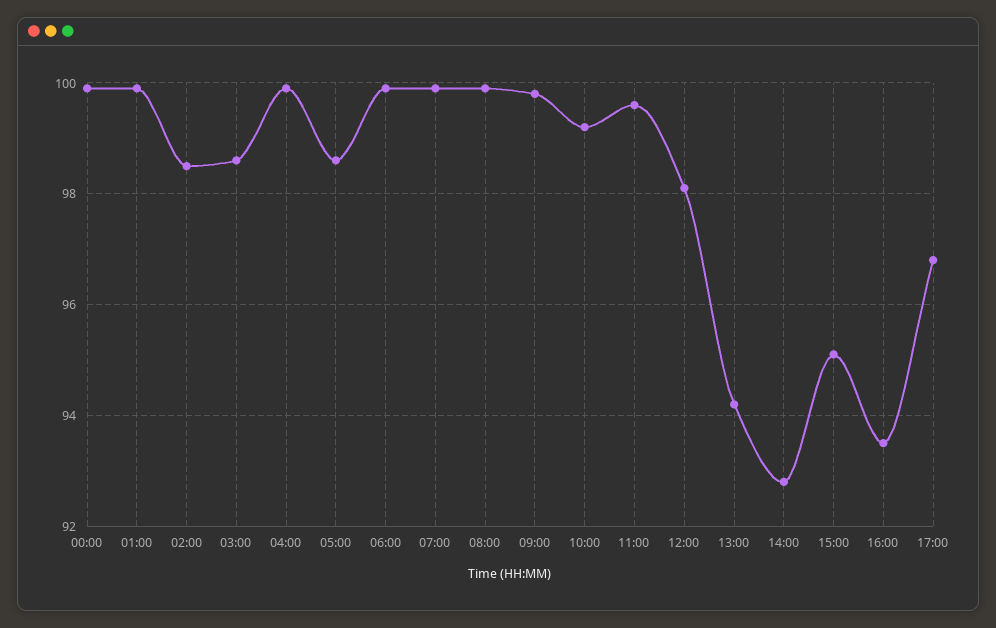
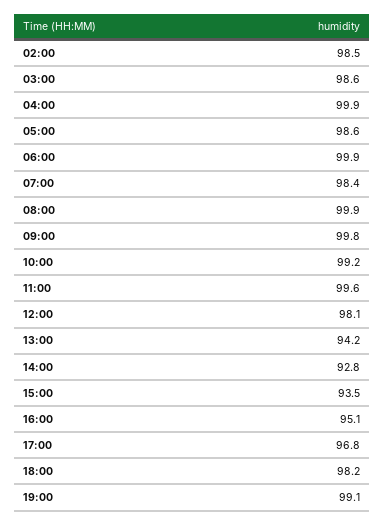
00:00: 100 -> none
01:00: 100 -> none
07:00: 100 -> 98.4
15:00: 95 -> 93.5
16:00: 93.5 -> 95.1
18:00: none -> 98.2
19:00: none -> 99.1

